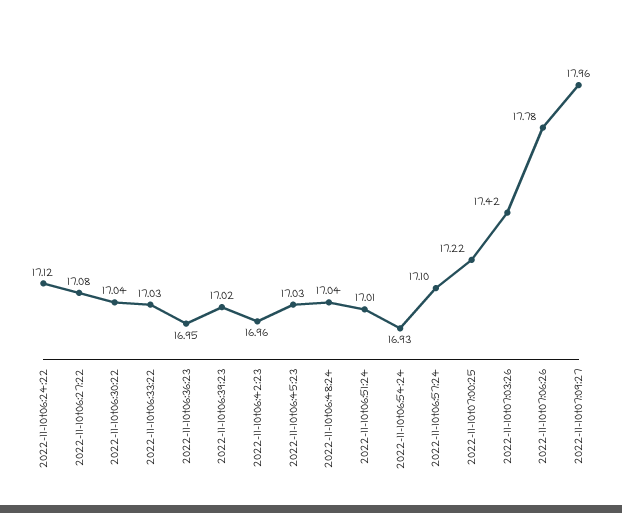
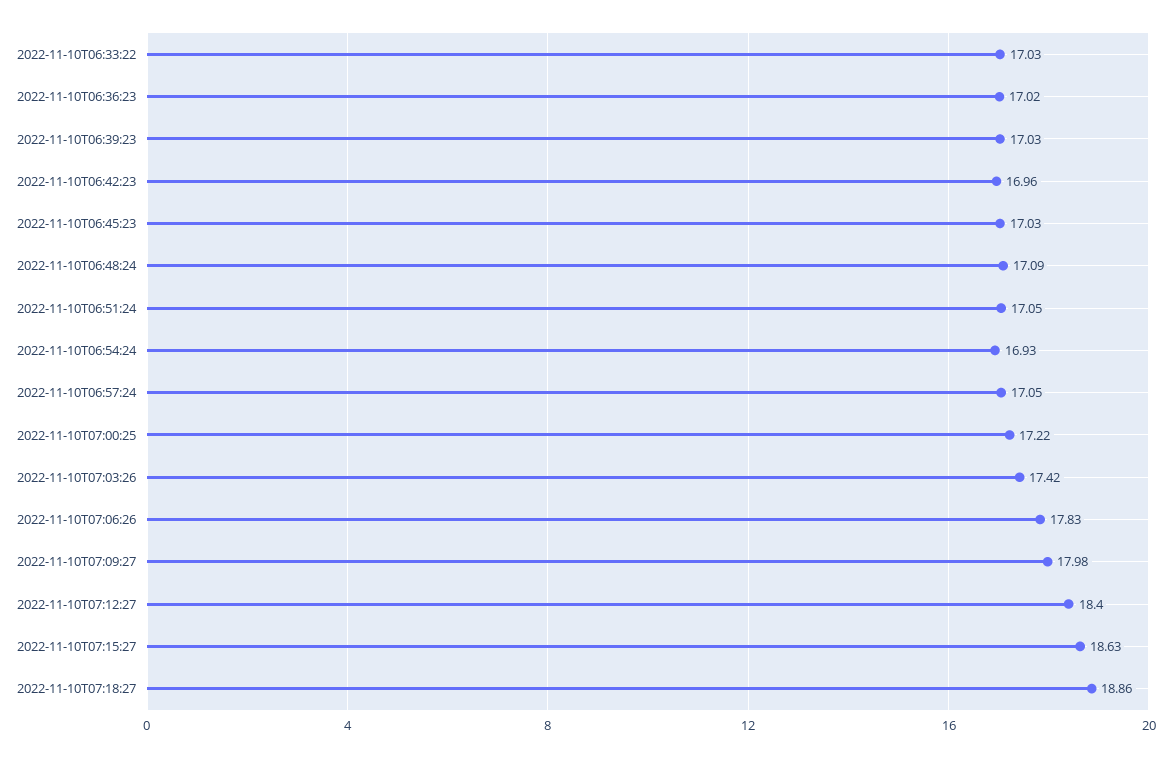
2022-11-10t06:24:22: 17.12 -> none
2022-11-10t06:27:22: 17.08 -> none
2022-11-10t06:30:22: 17.04 -> none
2022-11-10t06:36:23: 16.95 -> 17.02
2022-11-10t06:39:23: 17.02 -> 17.03
2022-11-10t06:48:24: 17.04 -> 17.09
2022-11-10t06:51:24: 17.01 -> 17.05
2022-11-10t06:57:24: 17.1 -> 17.05
2022-11-10t07:06:26: 17.78 -> 17.83
2022-11-10t07:09:27: 17.96 -> 17.98
2022-11-10T07:12:27: none -> 18.4
2022-11-10T07:15:27: none -> 18.63
2022-11-10T07:18:27: none -> 18.86

